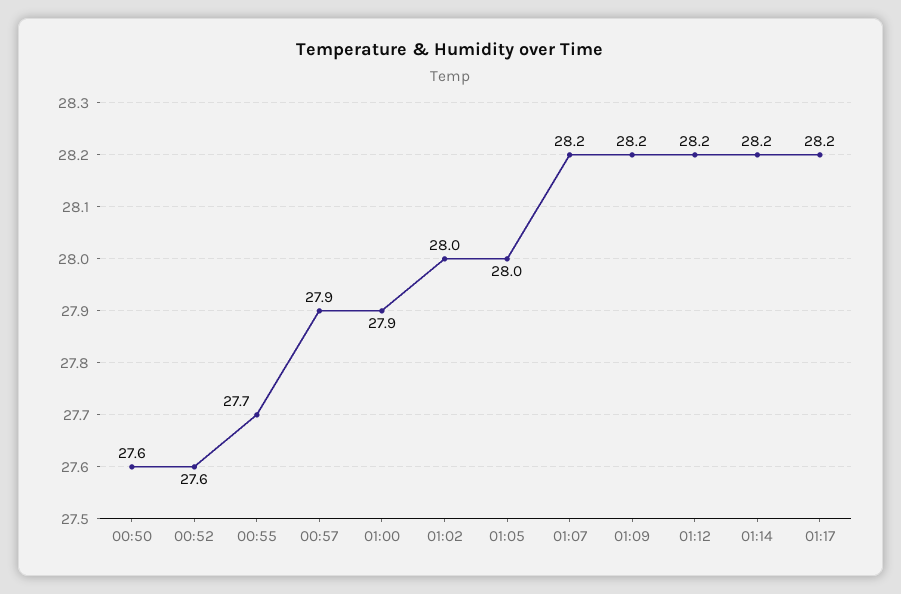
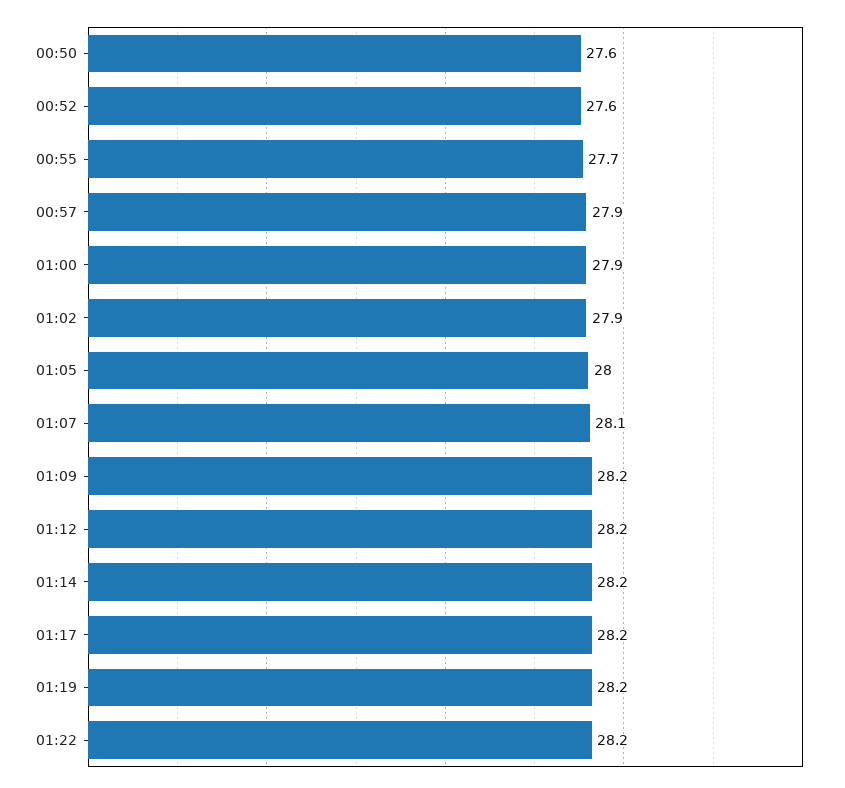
01:02: 28 -> 27.9
01:07: 28.2 -> 28.1
01:19: none -> 28.2
01:22: none -> 28.2

